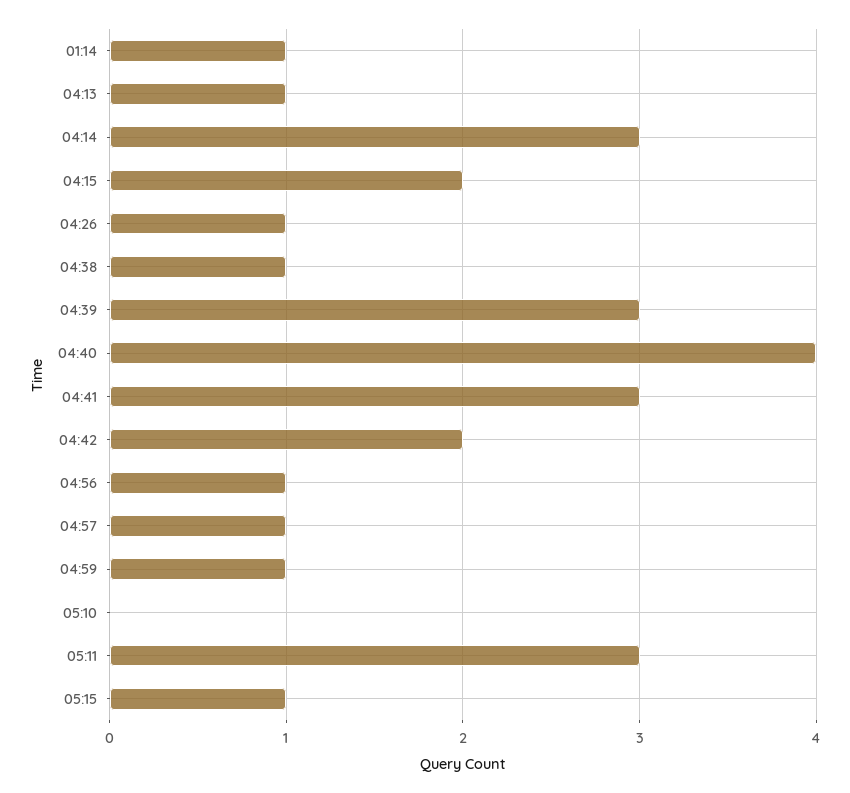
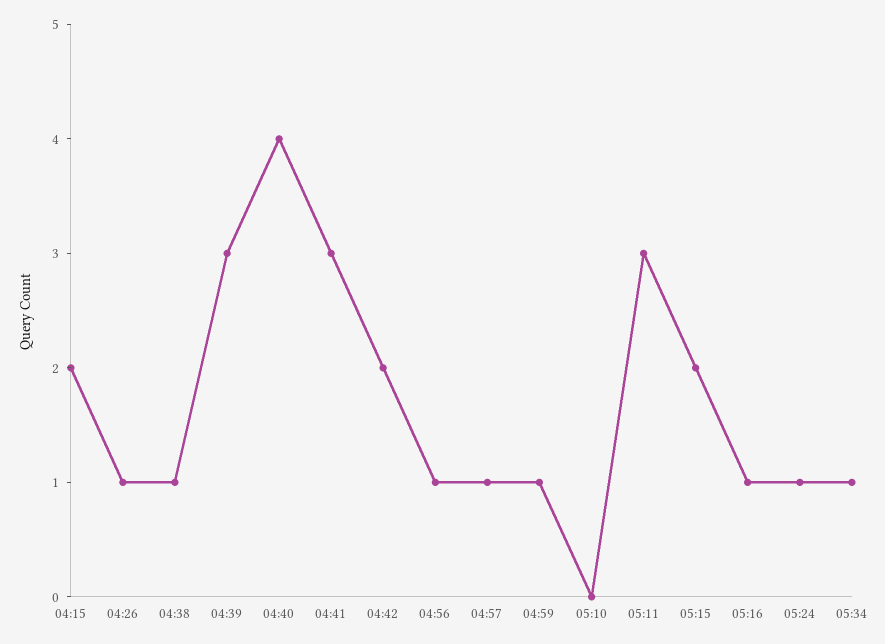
01:14: 1 -> none
04:13: 1 -> none
04:14: 3 -> none
05:15: 1 -> 2
05:16: none -> 1
05:24: none -> 1
05:34: none -> 1

